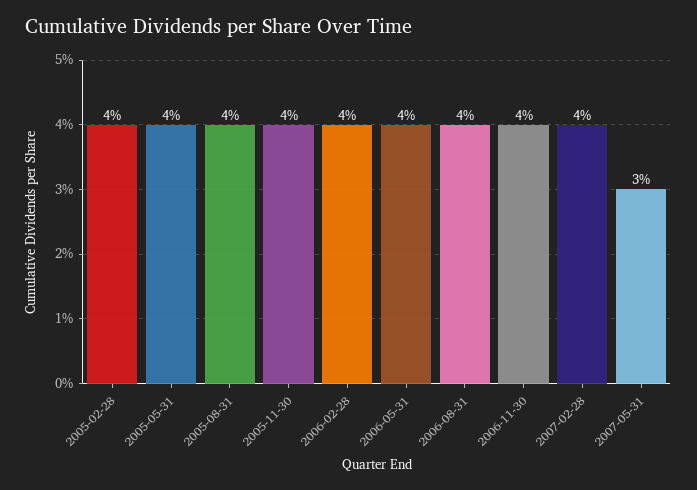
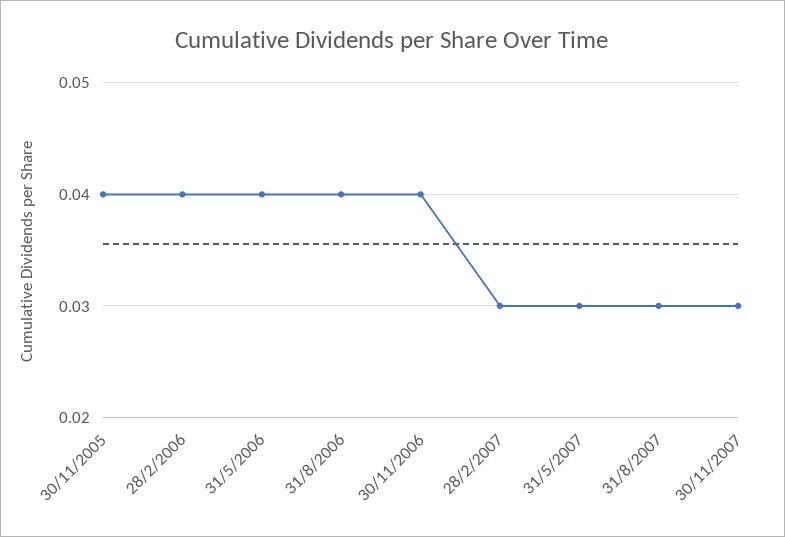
2005-02-28: 0.04 -> none
2005-05-31: 0.04 -> none
2005-08-31: 0.04 -> none
2007-02-28: 0.04 -> 0.03
31/8/2007: none -> 0.03
30/11/2007: none -> 0.03

